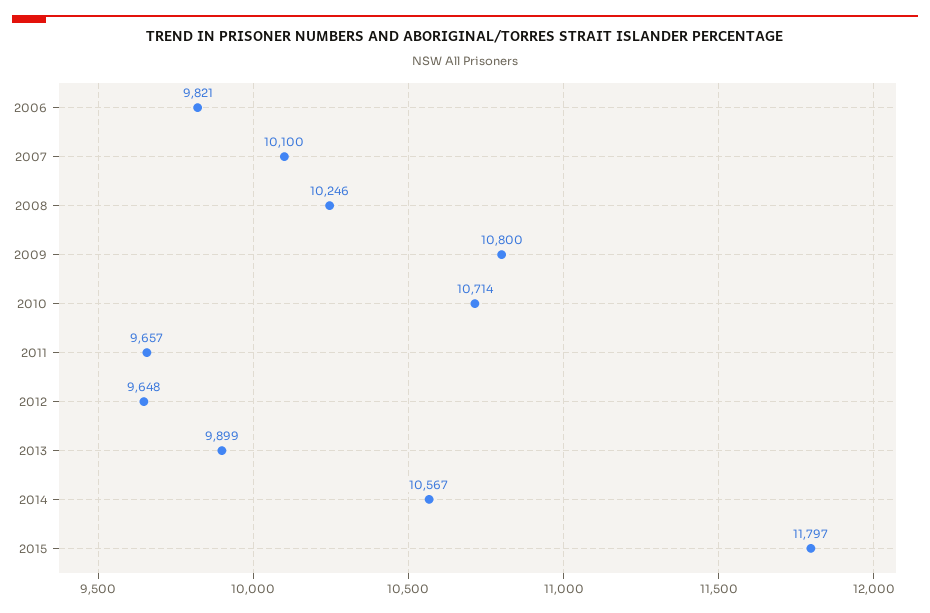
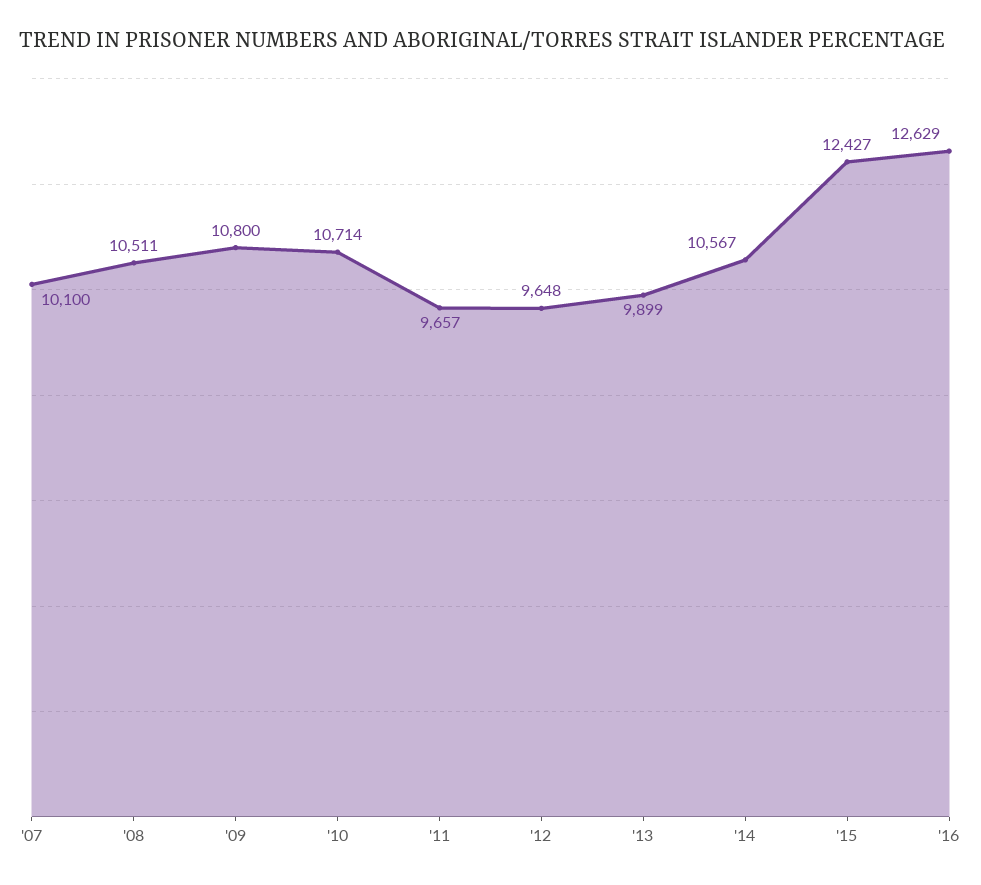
2006: 9821 -> none
2008: 10246 -> 10511
2015: 11797 -> 12427
'16: none -> 12629

